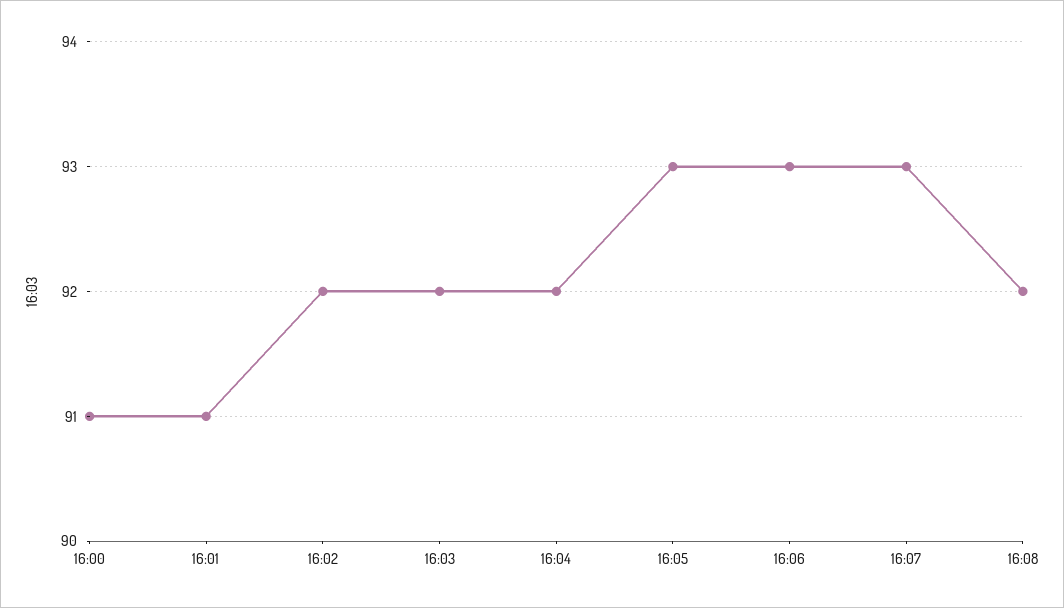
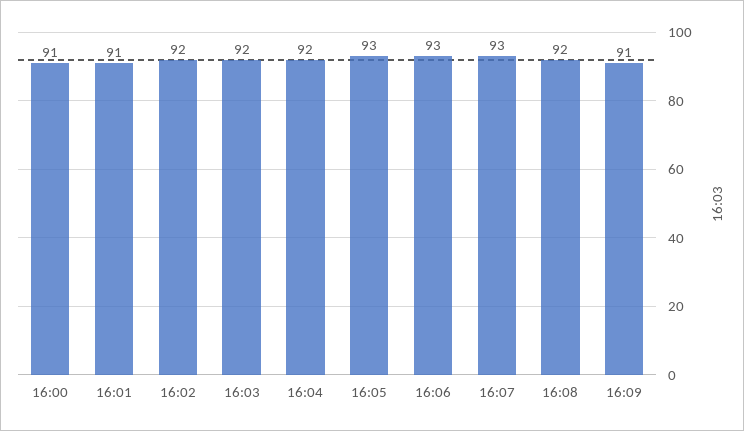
16:09: none -> 91

